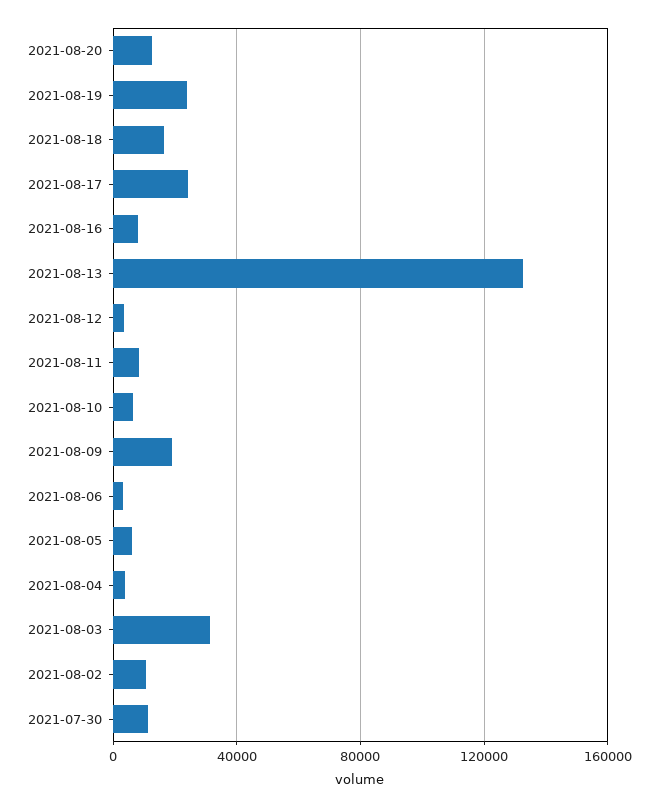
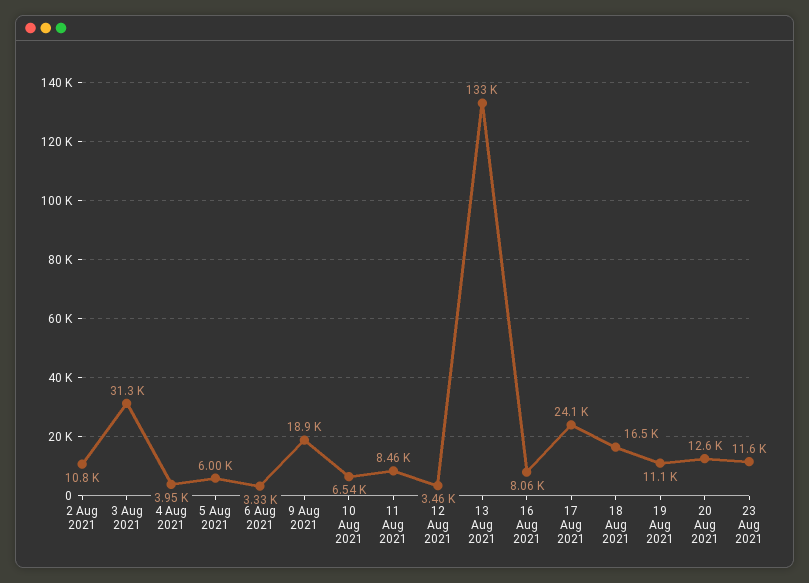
2021-08-19: 25000 -> 11100
2021-07-30: 10000 -> none
23 Aug 2021: none -> 11600

